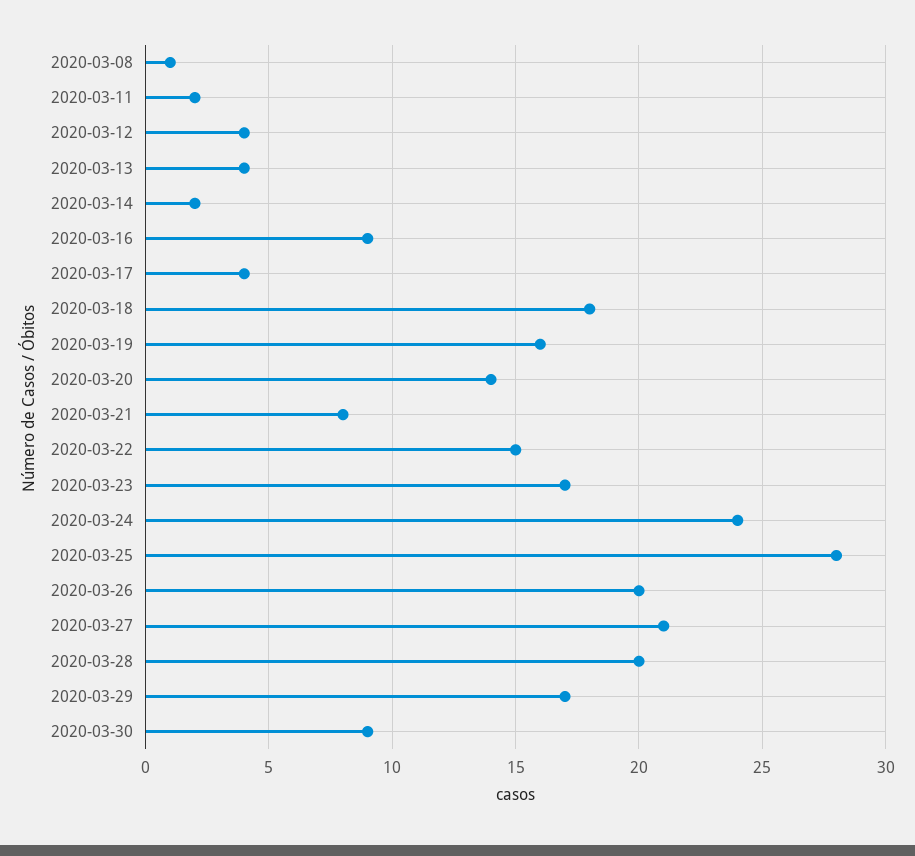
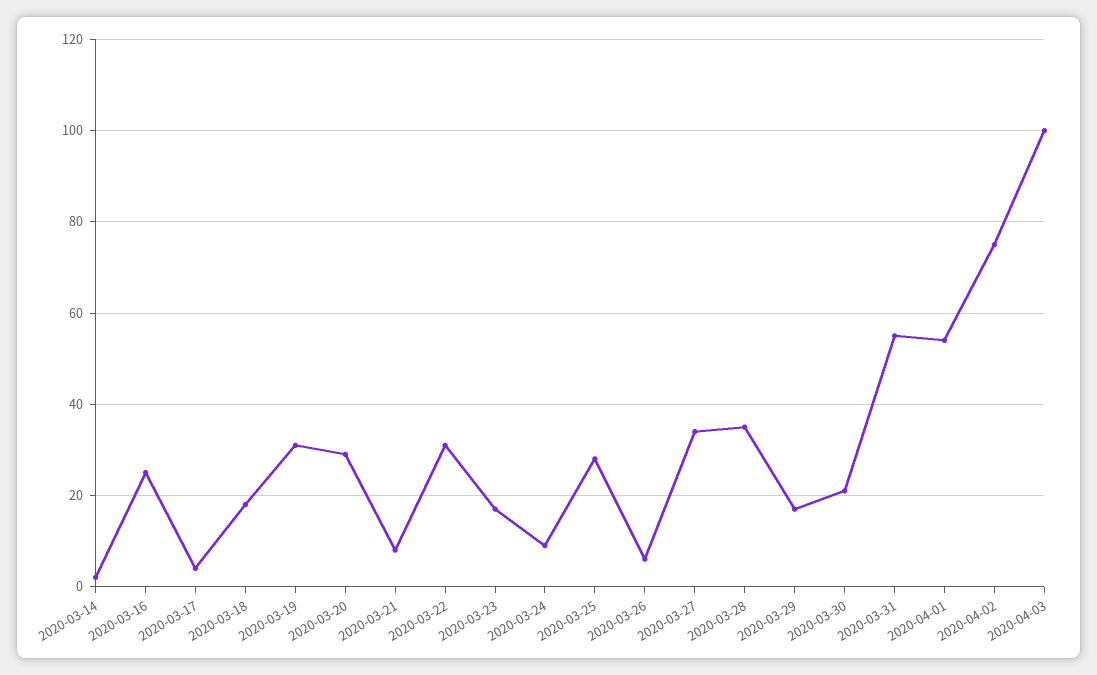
2020-03-08: 1 -> none
2020-03-11: 2 -> none
2020-03-12: 4 -> none
2020-03-13: 4 -> none
2020-03-16: 9 -> 25
2020-03-19: 16 -> 30
2020-03-20: 14 -> 30
2020-03-22: 15 -> 30
2020-03-24: 24 -> 10
2020-03-26: 20 -> 5
2020-03-27: 21 -> 35
2020-03-28: 20 -> 35
2020-03-30: 9 -> 20
2020-03-31: none -> 55
2020-04-01: none -> 55
2020-04-02: none -> 75
2020-04-03: none -> 100

